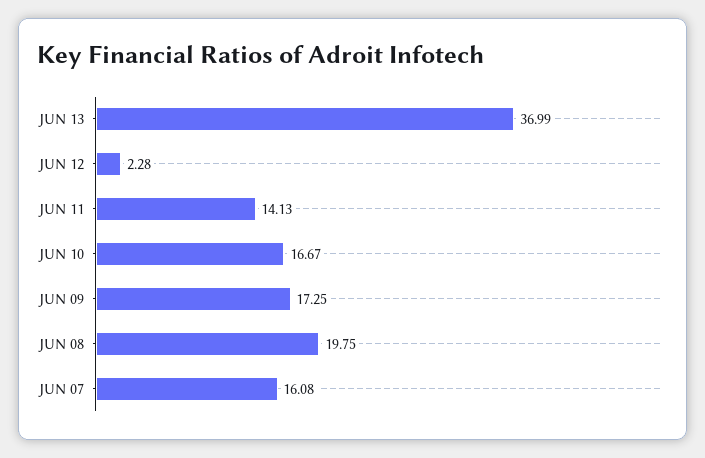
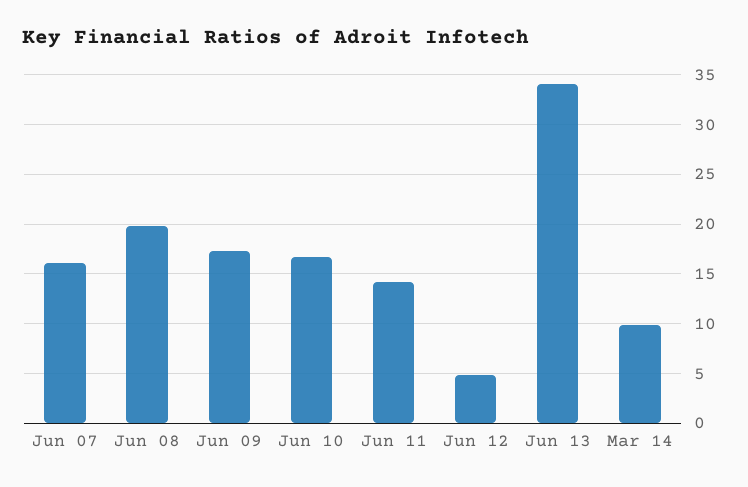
JUN 13: 36.99 -> 34
JUN 12: 2.28 -> 5
Mar 14: none -> 10

